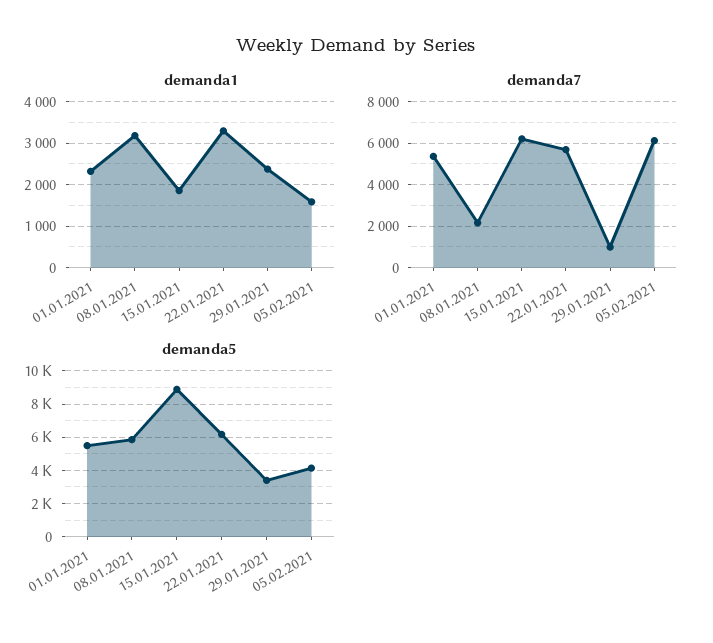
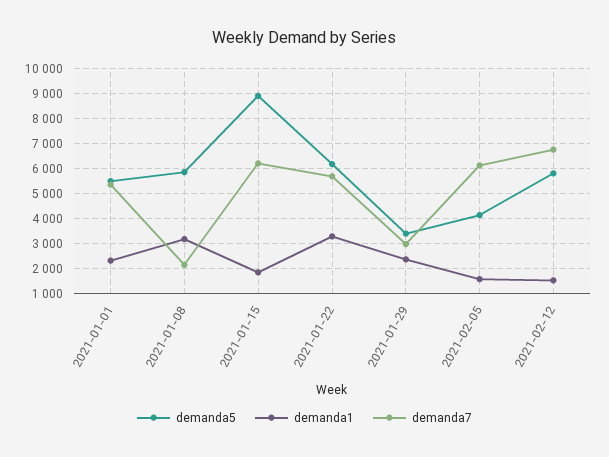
demanda7, 29.01.2021: 1000 -> 3000
demanda5, 2021-02-12: none -> 5750
demanda1, 2021-02-12: none -> 1500
demanda7, 2021-02-12: none -> 6750

